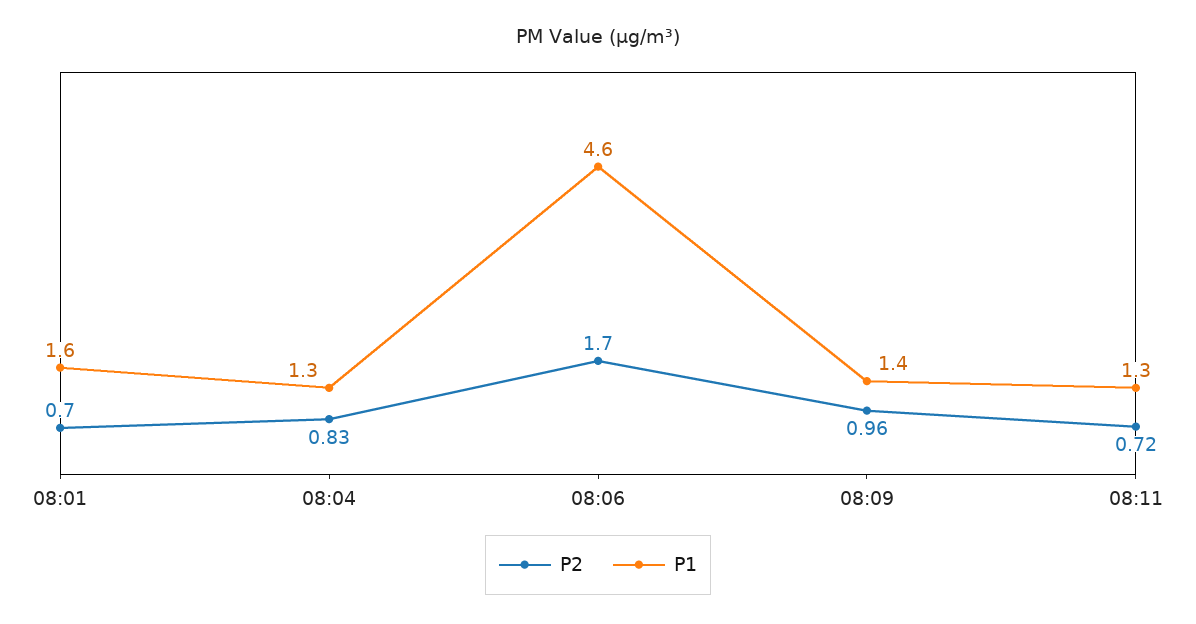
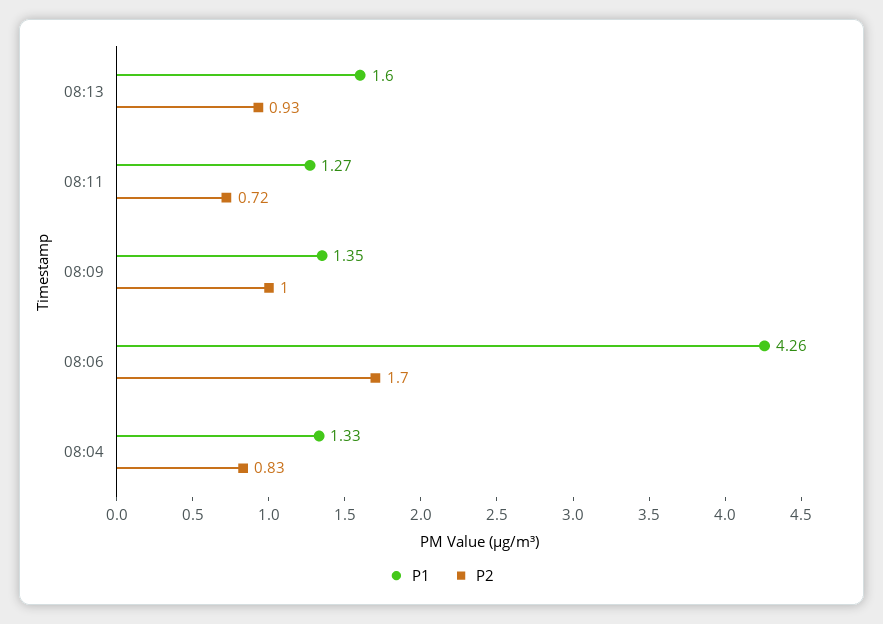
P2, 08:01: 0.7 -> none
P1, 08:01: 1.6 -> none
P1, 08:06: 4.6 -> 4.26
P2, 08:09: 0.96 -> 1
P1, 08:13: none -> 1.6
P2, 08:13: none -> 0.93

